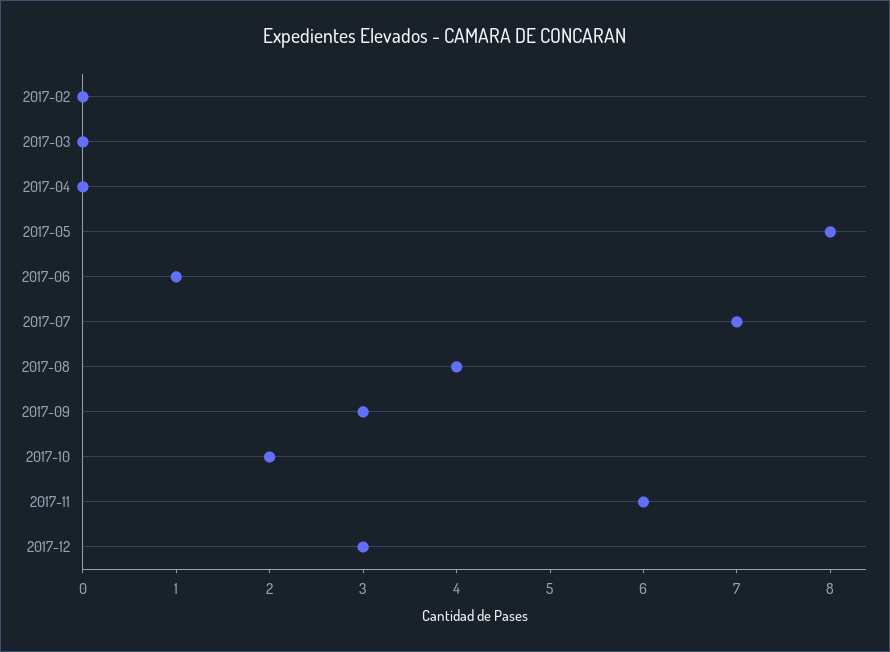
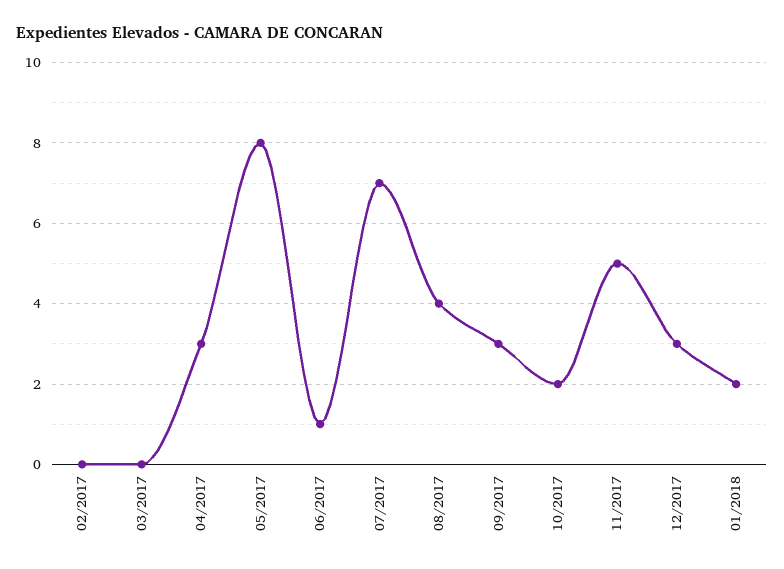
2017-04: 0 -> 3
2017-11: 6 -> 5
01/2018: none -> 2

